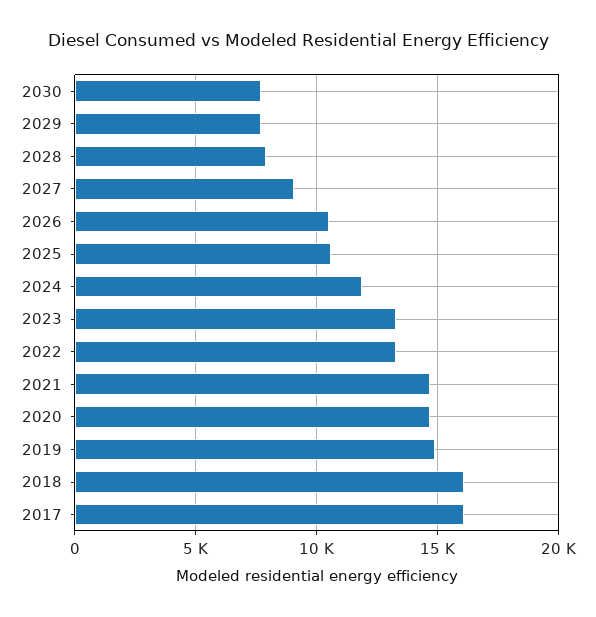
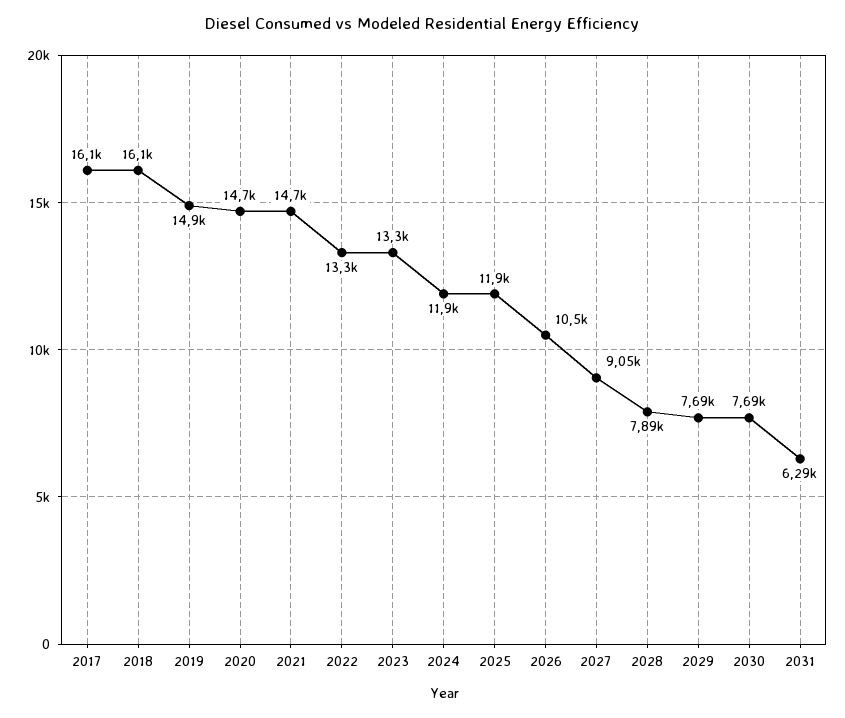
2025: 10500 -> 11900
2031: none -> 6290

